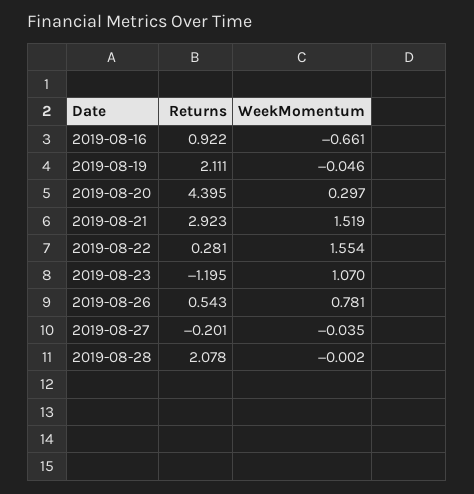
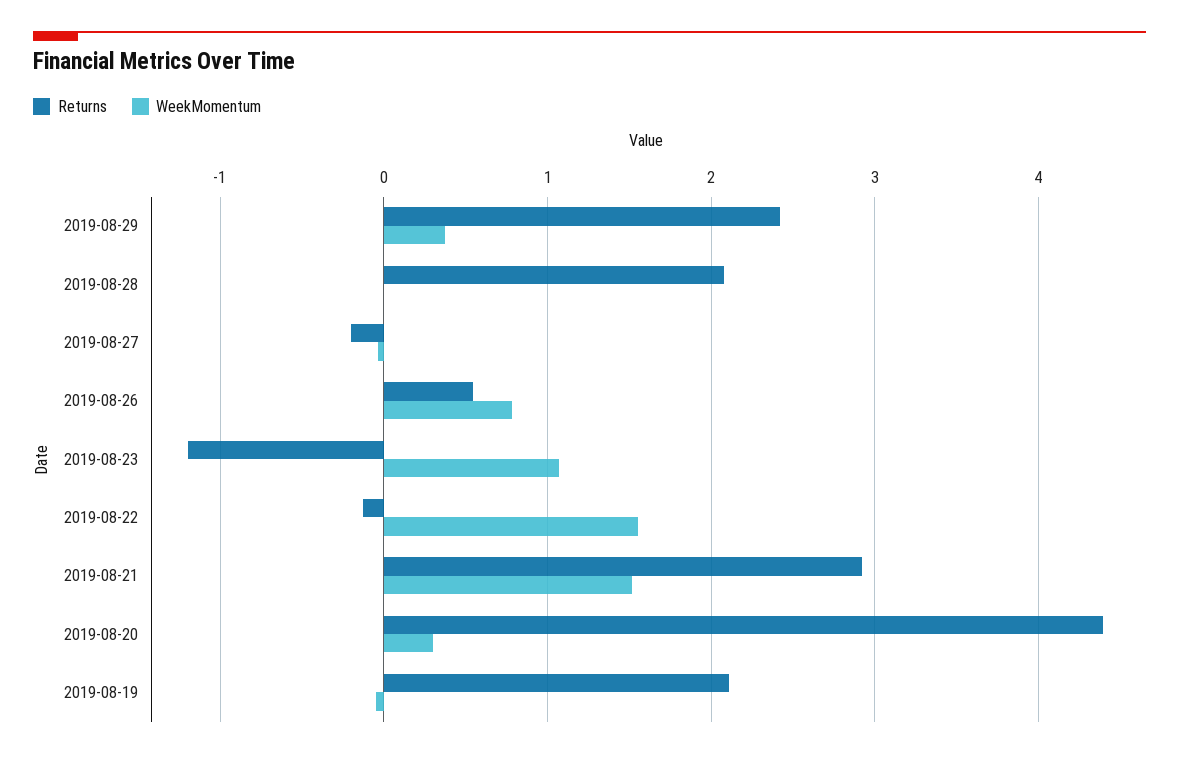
Returns, 2019-08-16: 0.922 -> none
WeekMomentum, 2019-08-16: -0.661 -> none
Returns, 2019-08-22: 0.281 -> -0.1
Returns, 2019-08-29: none -> 2.4
WeekMomentum, 2019-08-29: none -> 0.4

